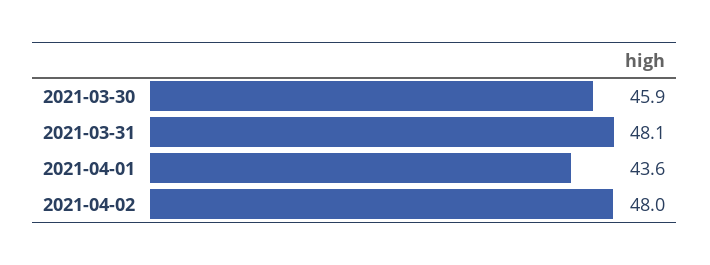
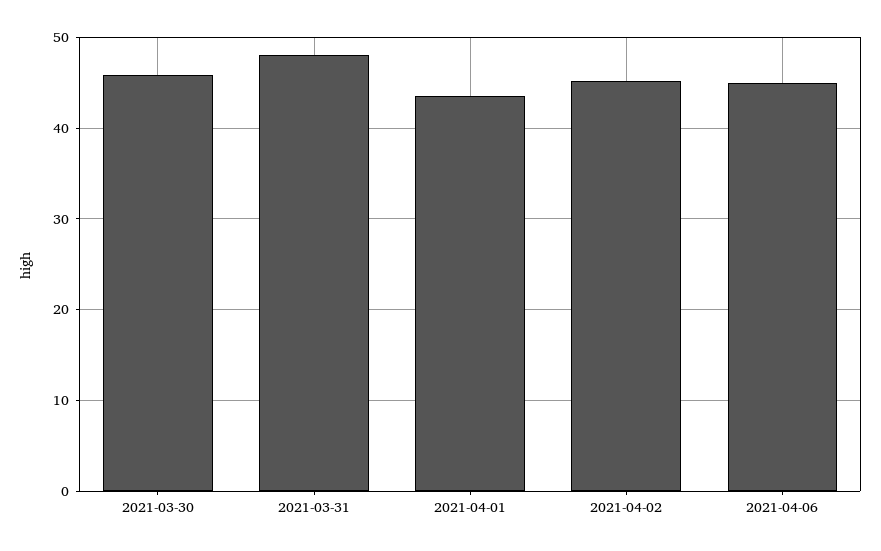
2021-04-02: 48 -> 45
2021-04-06: none -> 45

